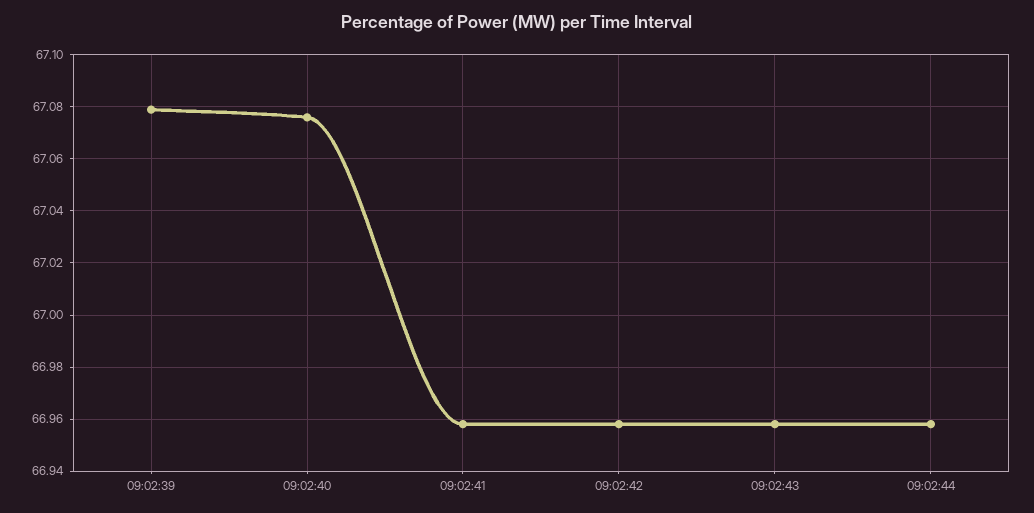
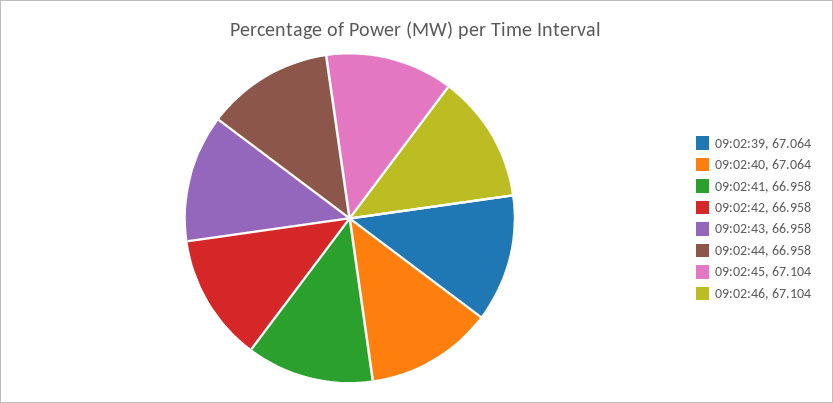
09:02:39: 67.08 -> 67.064
09:02:40: 67.075 -> 67.064
09:02:45: none -> 67.104
09:02:46: none -> 67.104

